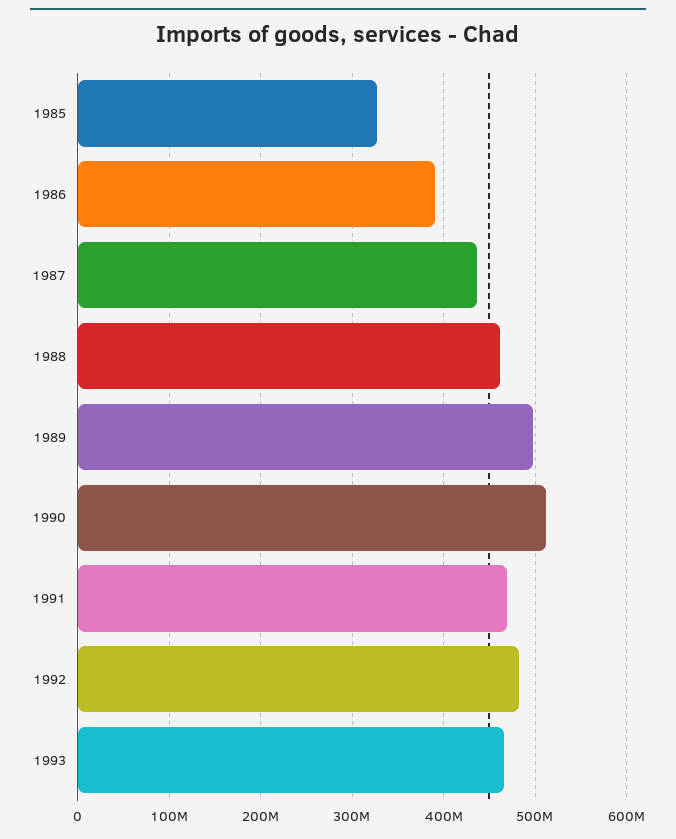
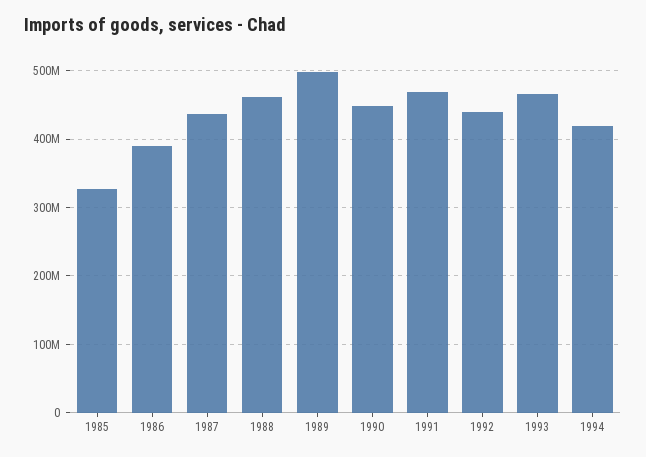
1990: 510000000 -> 450000000
1992: 480000000 -> 440000000
1994: none -> 420000000

